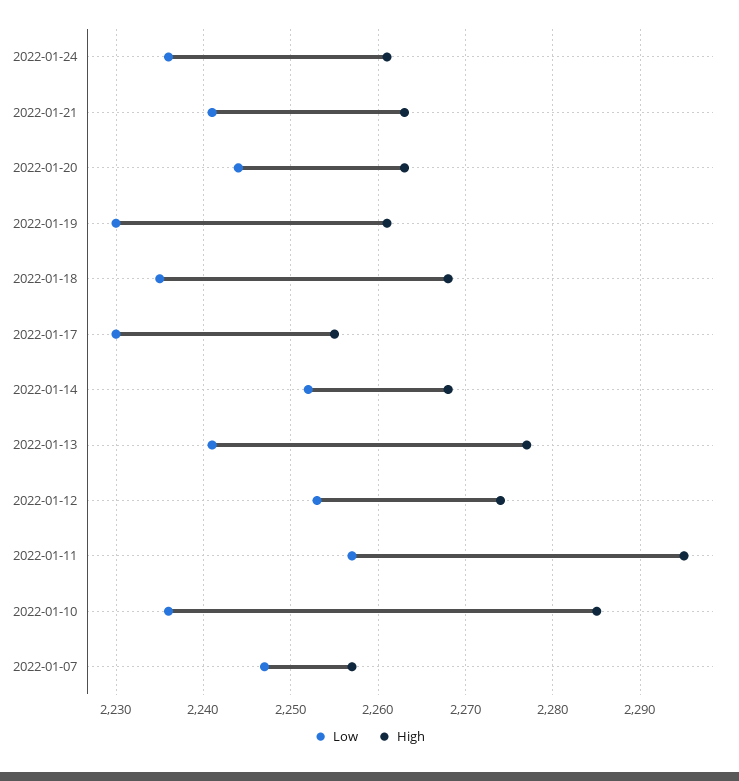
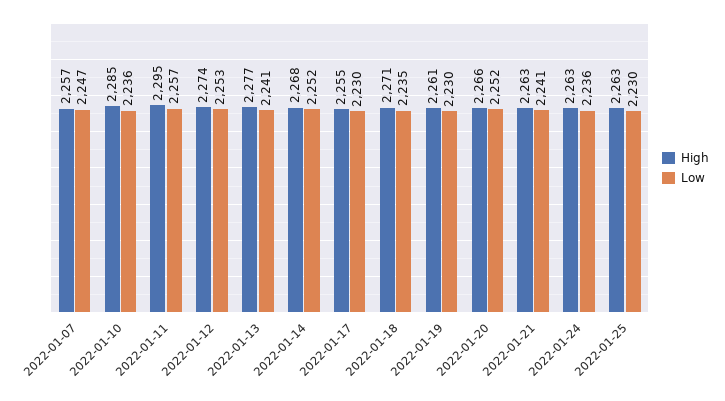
High, 2022-01-24: 2261 -> 2263
Low, 2022-01-20: 2244 -> 2252
High, 2022-01-20: 2263 -> 2266
High, 2022-01-18: 2268 -> 2271
High, 2022-01-25: none -> 2263
Low, 2022-01-25: none -> 2230

